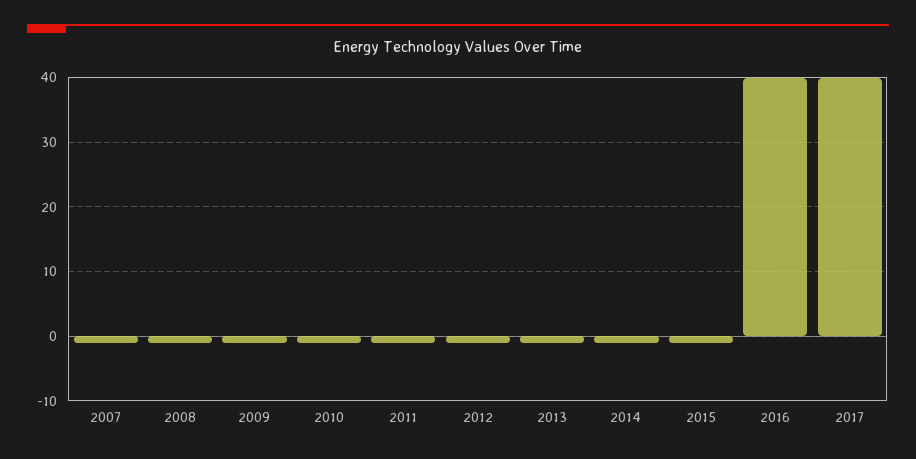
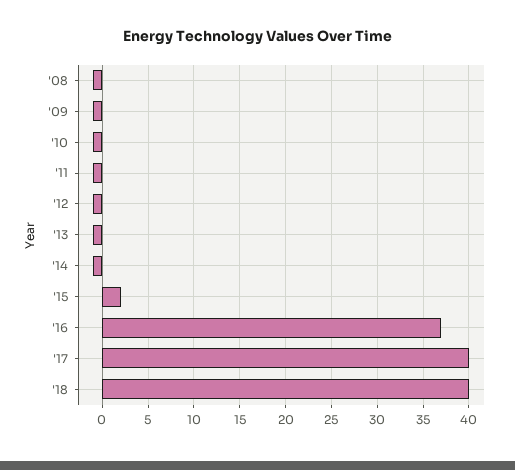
2007: -1 -> none
2015: -1 -> 2
2016: 40 -> 37
'18: none -> 40

